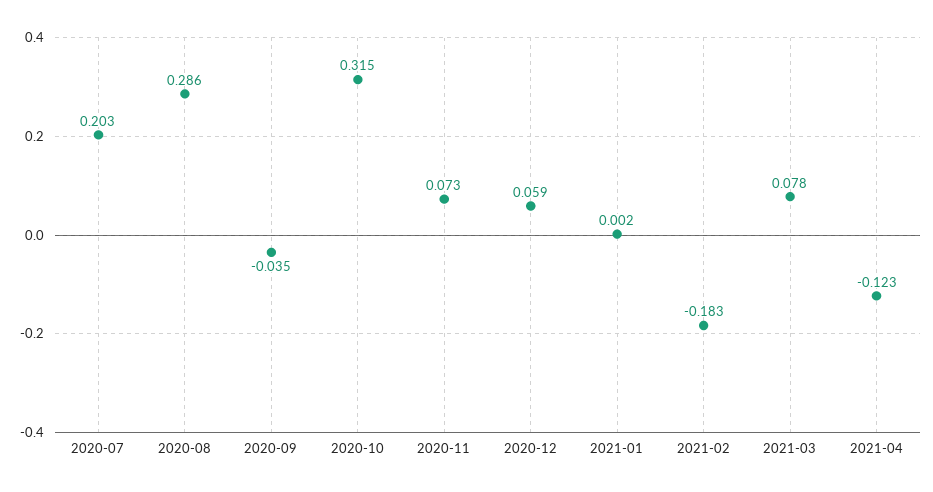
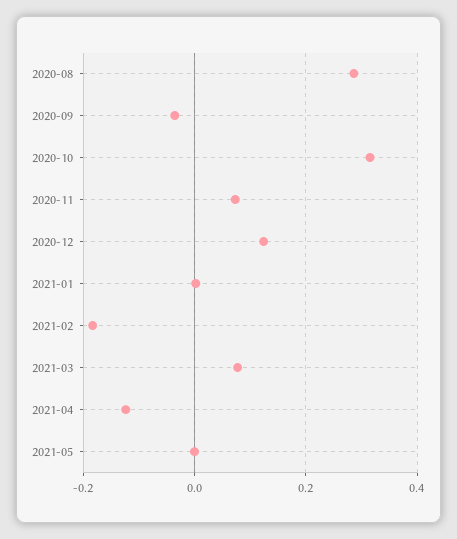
2020-07: 0.203 -> none
2020-12: 0.059 -> 0.12
2021-05: none -> 0

